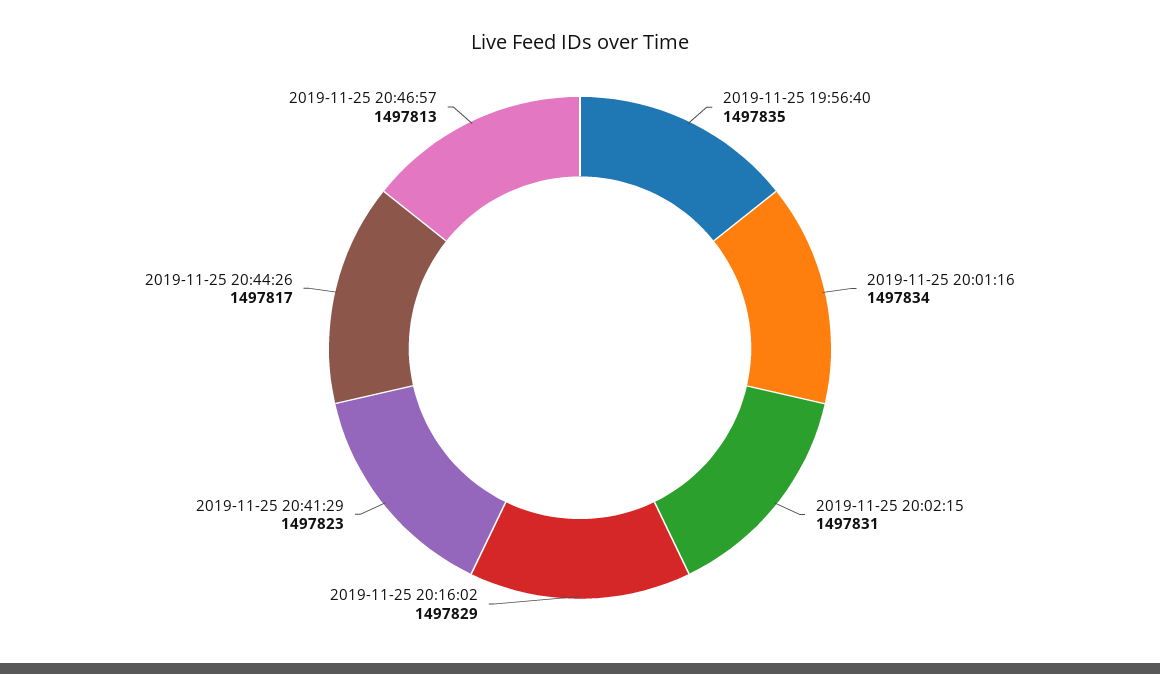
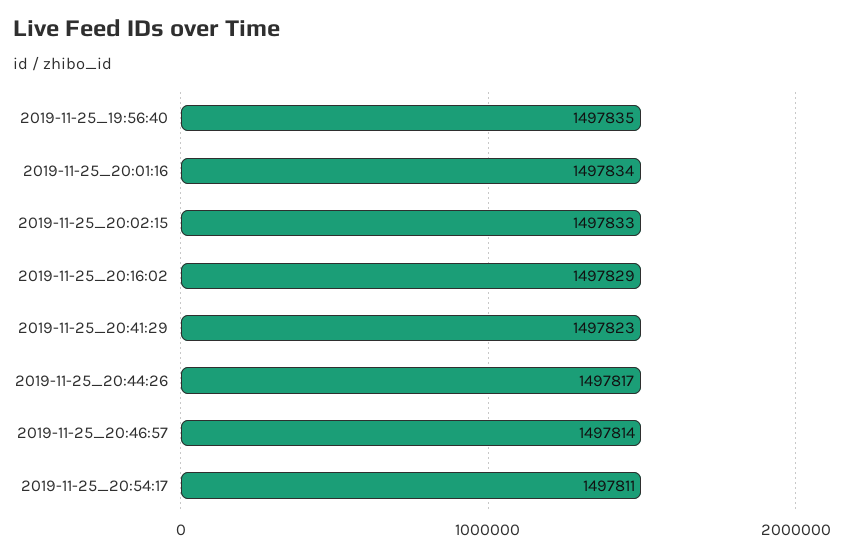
2019-11-25 20:02:15: 1497831 -> 1497833
2019-11-25 20:46:57: 1497813 -> 1497814
2019-11-25_20:54:17: none -> 1497811

